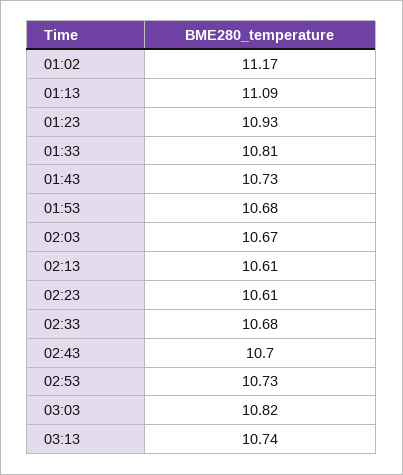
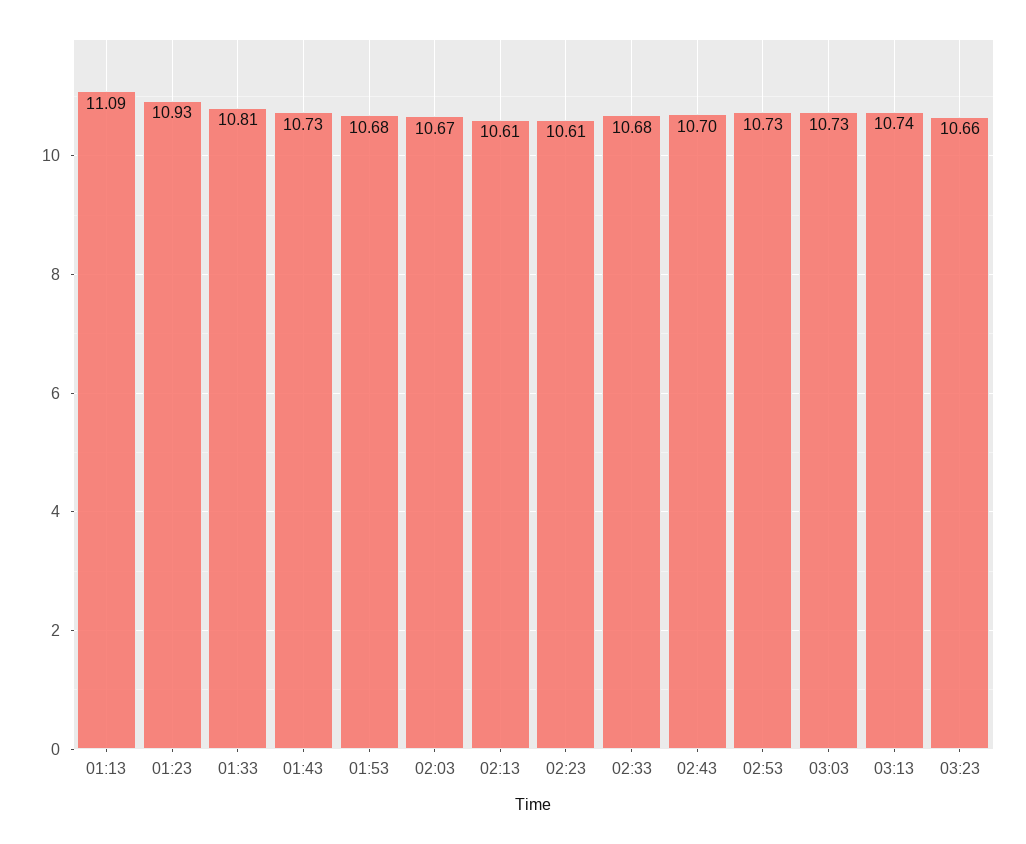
01:02: 11.17 -> none
03:03: 10.82 -> 10.73
03:23: none -> 10.66

